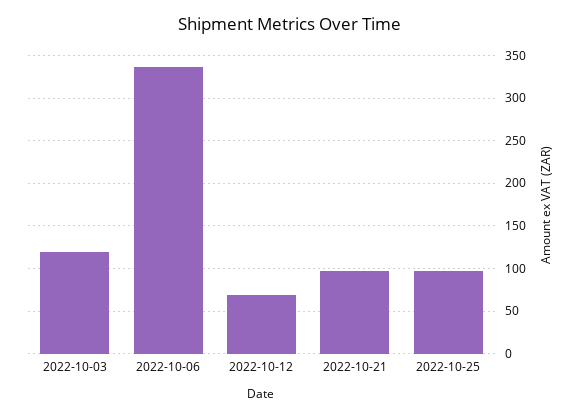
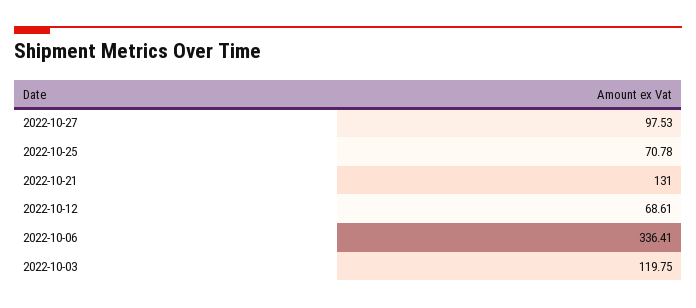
2022-10-21: 100 -> 131
2022-10-25: 100 -> 70.78
2022-10-27: none -> 97.53

